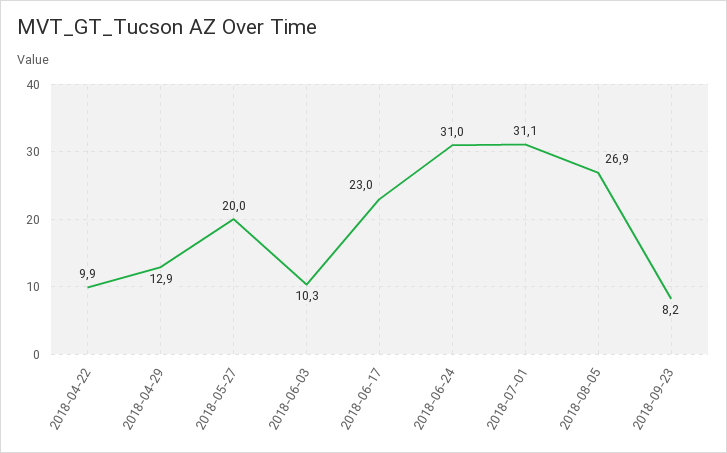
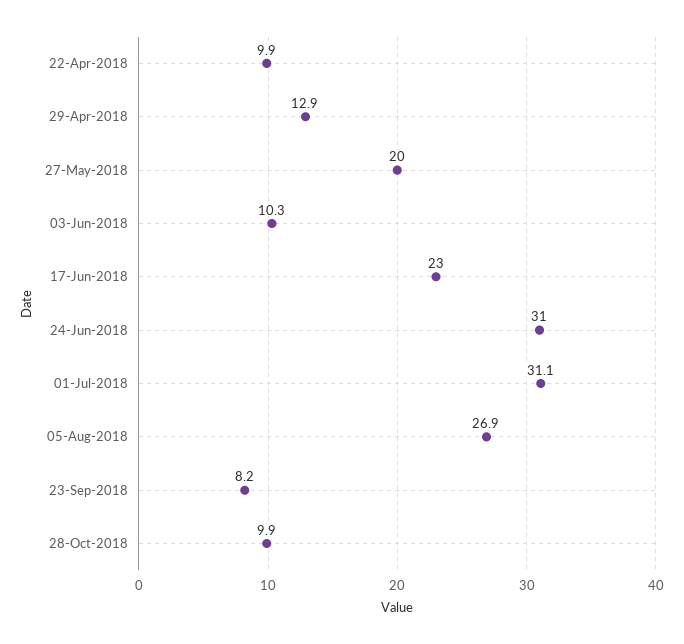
28-Oct-2018: none -> 9.9

